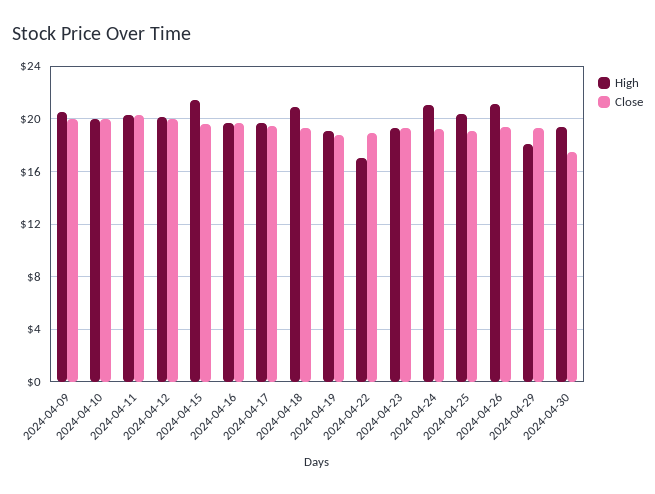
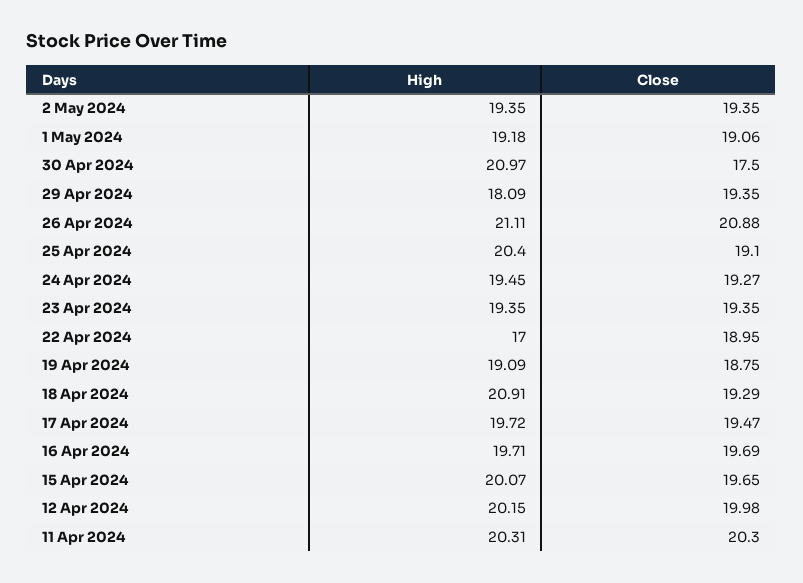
High, 2024-04-09: 20.5 -> none
Close, 2024-04-09: 20 -> none
High, 2024-04-10: 20 -> none
Close, 2024-04-10: 20 -> none
High, 2024-04-15: 21.5 -> 20.07
High, 2024-04-24: 21 -> 19.45
Close, 2024-04-26: 19.5 -> 20.88
High, 2024-04-30: 19.5 -> 20.97
High, 2 May 2024: none -> 19.35
Close, 2 May 2024: none -> 19.35
High, 1 May 2024: none -> 19.18
Close, 1 May 2024: none -> 19.06

